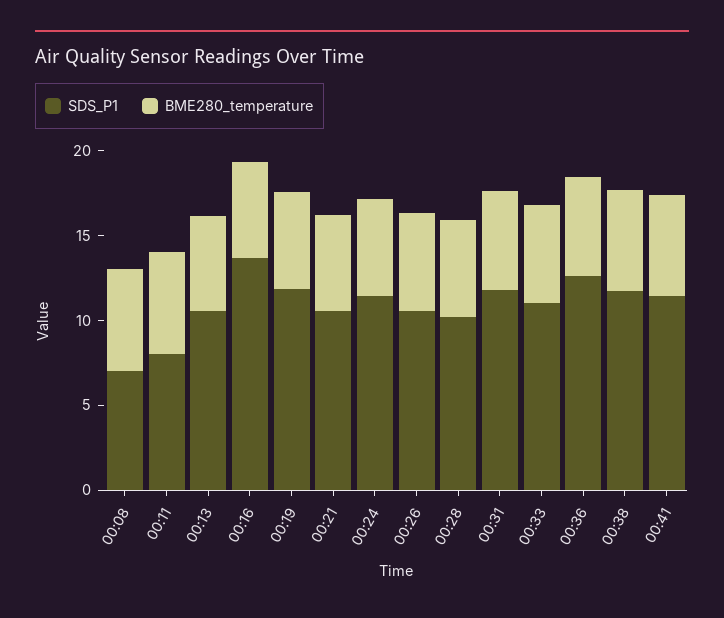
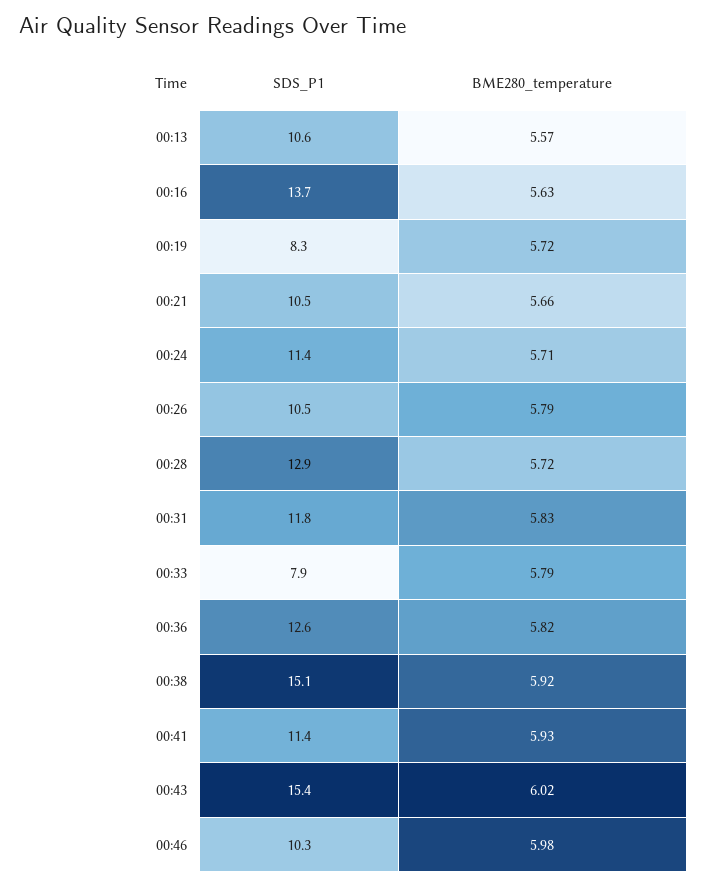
SDS_P1, 00:08: 7 -> none
BME280_temperature, 00:08: 6 -> none
SDS_P1, 00:11: 8 -> none
BME280_temperature, 00:11: 6 -> none
SDS_P1, 00:19: 12 -> 8.3
SDS_P1, 00:28: 10 -> 12.9
SDS_P1, 00:33: 11 -> 7.9
SDS_P1, 00:38: 12 -> 15.1
SDS_P1, 00:43: none -> 15.4
BME280_temperature, 00:43: none -> 6.02
SDS_P1, 00:46: none -> 10.3
BME280_temperature, 00:46: none -> 5.98

